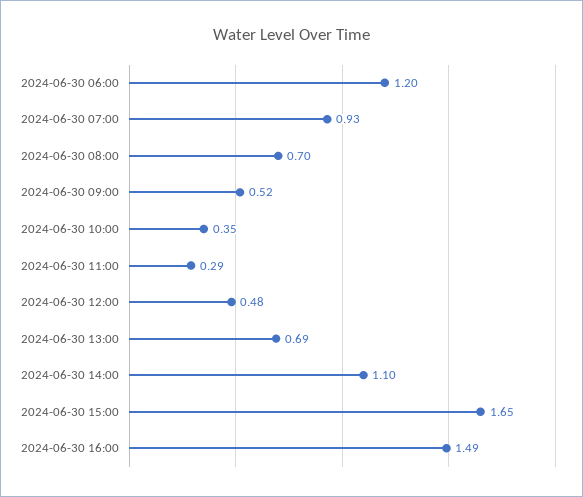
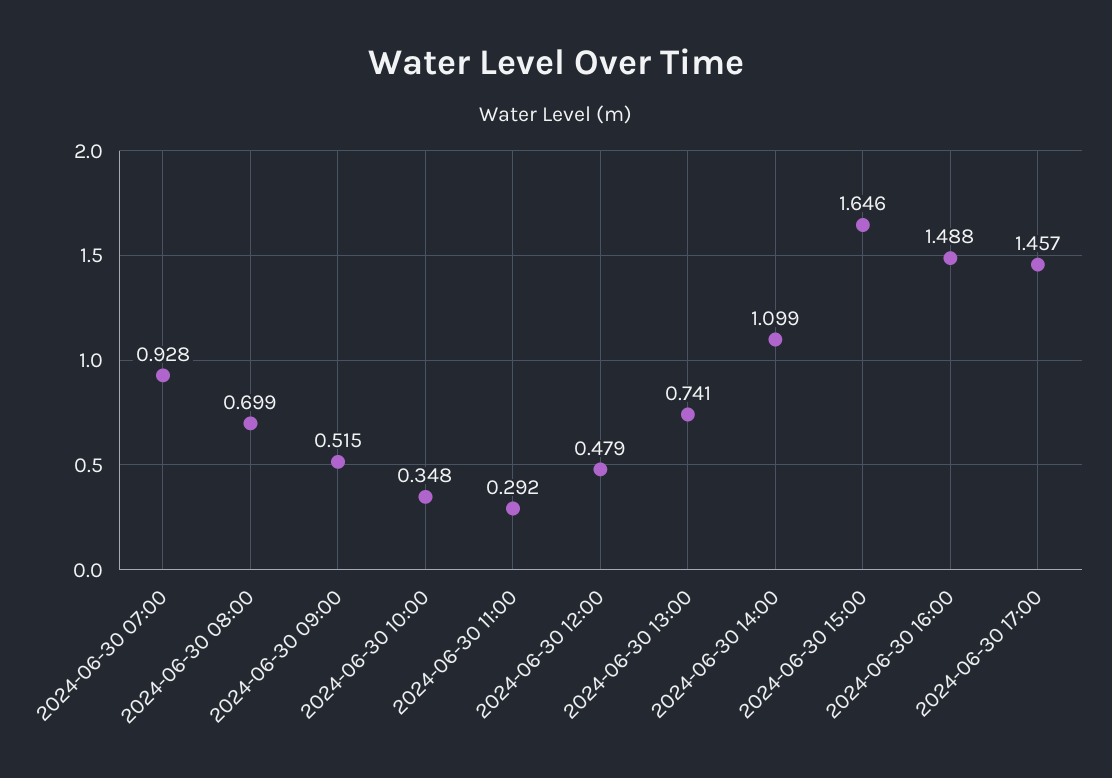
2024-06-30 06:00: 1.2 -> none
2024-06-30 13:00: 0.69 -> 0.741
2024-06-30 17:00: none -> 1.457

